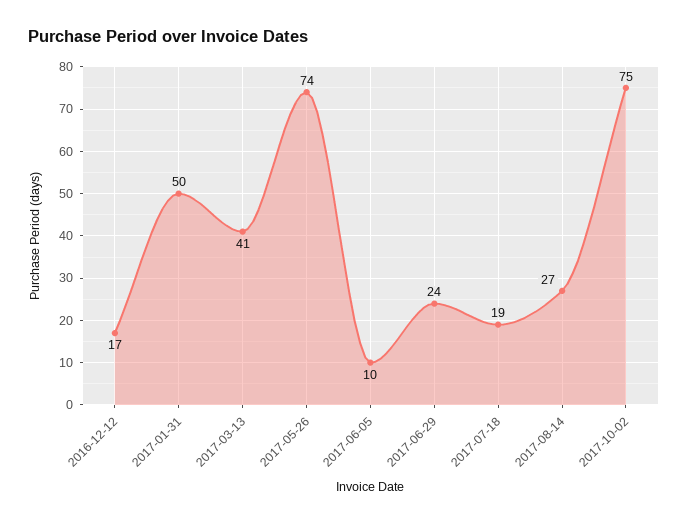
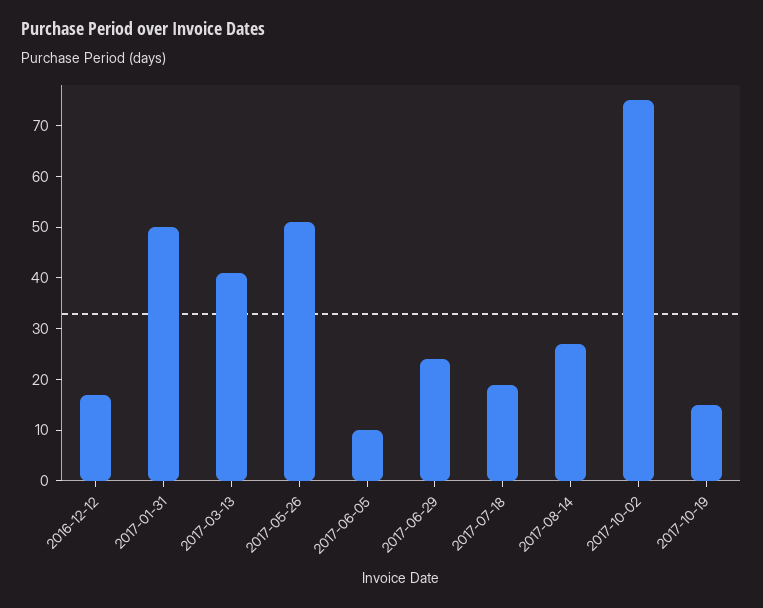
2017-05-26: 74 -> 50
2017-10-19: none -> 15

